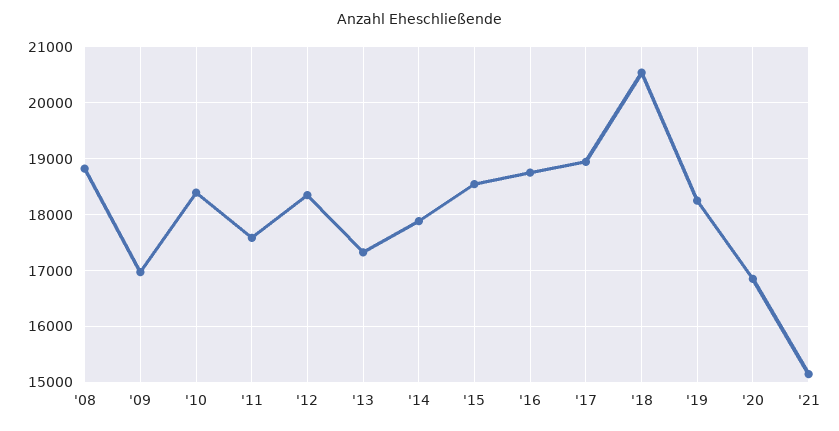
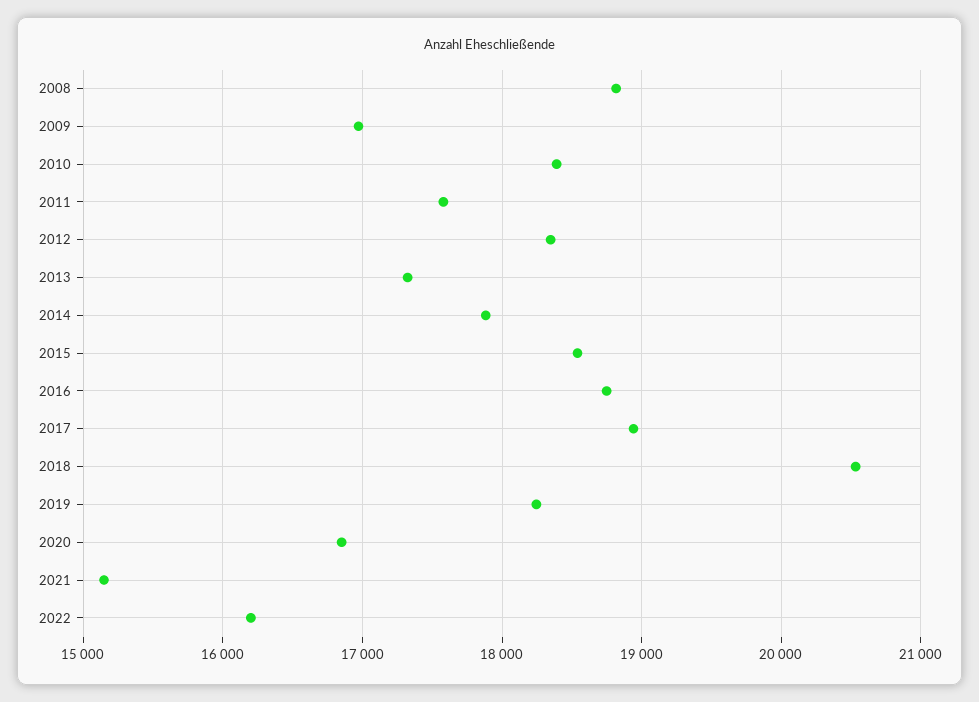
2022: none -> 16200

